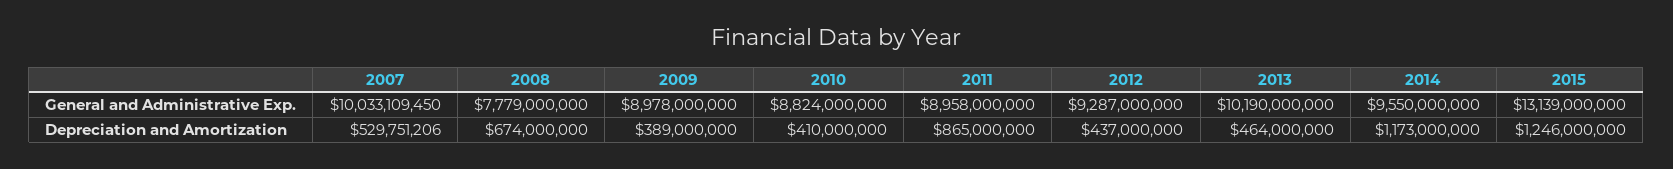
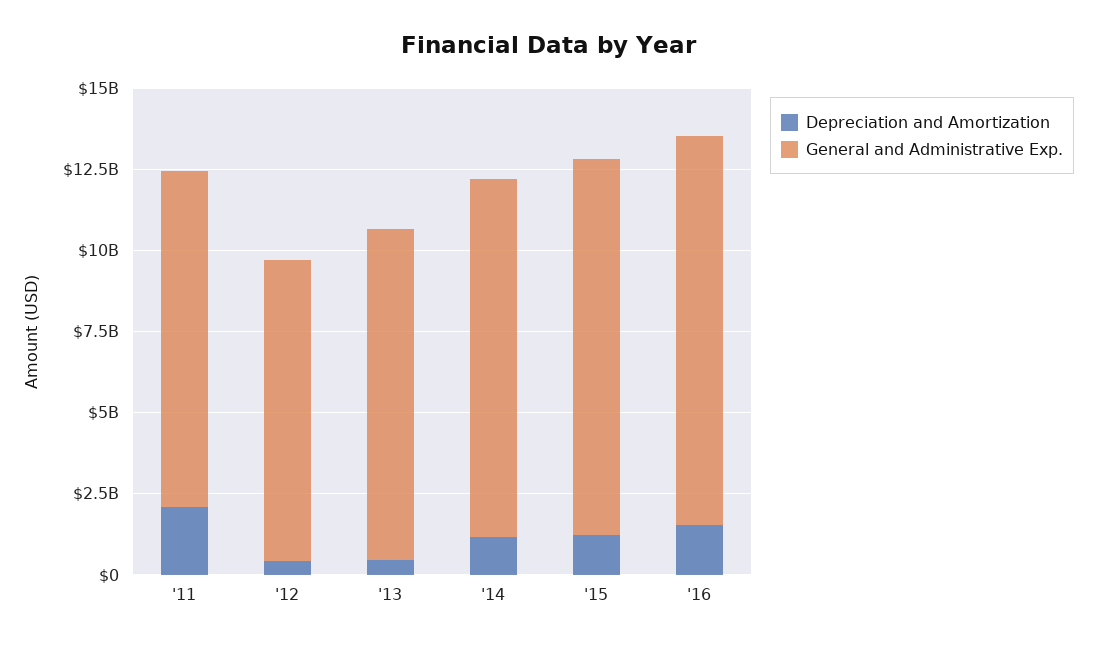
General and Administrative Exp., 2007: 10033109450 -> none
General and Administrative Exp., 2008: 7779000000 -> none
General and Administrative Exp., 2009: 8978000000 -> none
General and Administrative Exp., 2010: 8824000000 -> none
General and Administrative Exp., 2011: 8958000000 -> 10500000000
General and Administrative Exp., 2014: 9550000000 -> 11000000000
General and Administrative Exp., 2015: 13139000000 -> 11500000000
Depreciation and Amortization, 2007: 529751206 -> none
Depreciation and Amortization, 2008: 674000000 -> none
Depreciation and Amortization, 2009: 389000000 -> none
Depreciation and Amortization, 2010: 410000000 -> none
Depreciation and Amortization, 2011: 865000000 -> 2000000000
Depreciation and Amortization, '16: none -> 1500000000
General and Administrative Exp., '16: none -> 12000000000

